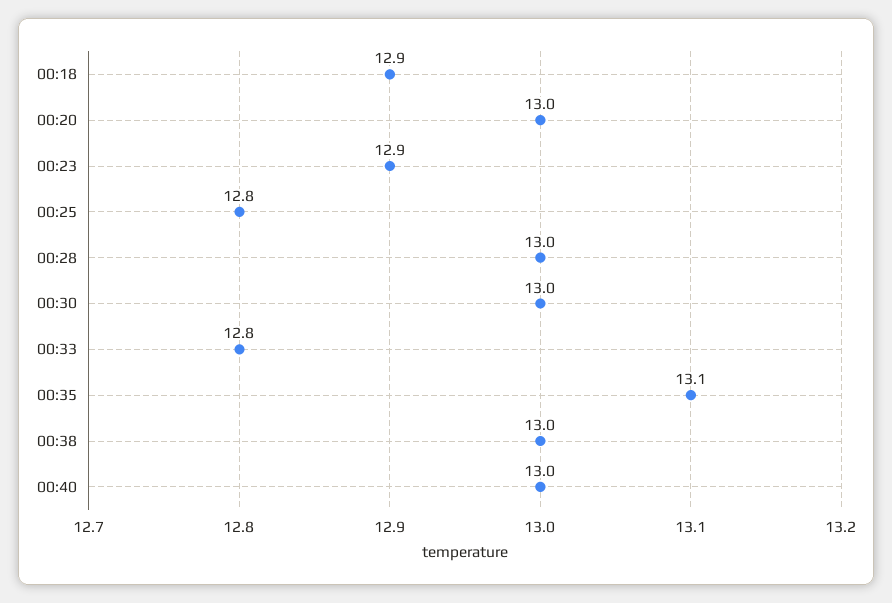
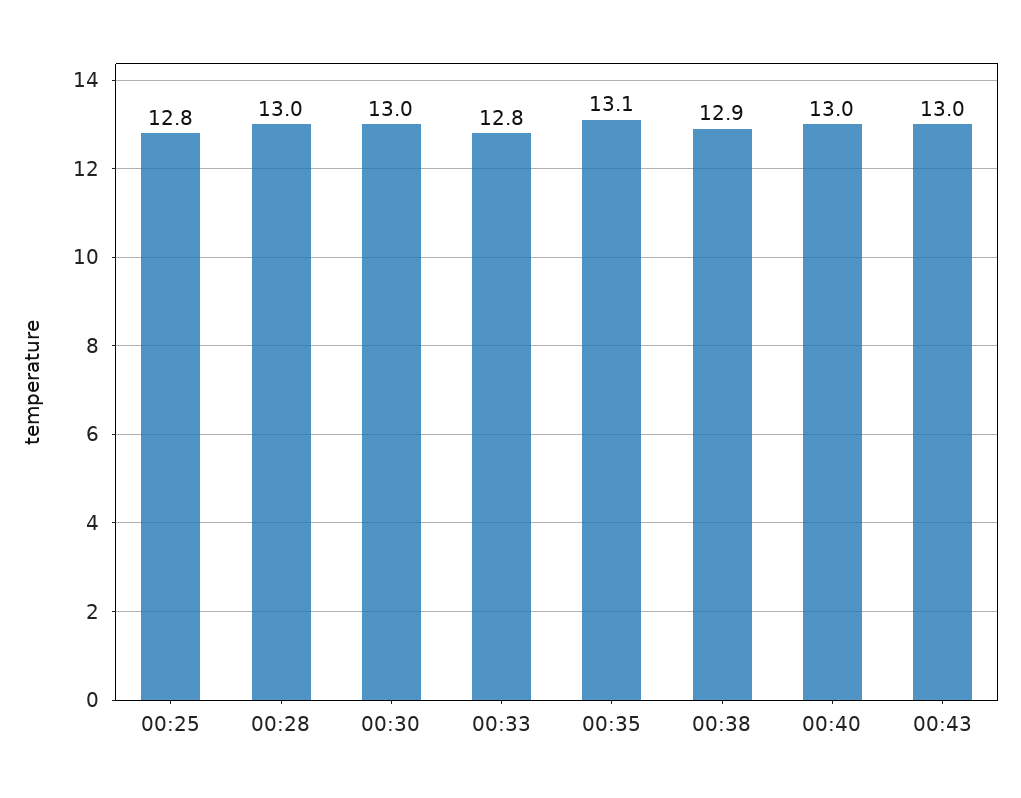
00:18: 12.9 -> none
00:20: 13 -> none
00:23: 12.9 -> none
00:38: 13 -> 12.9
00:43: none -> 13

